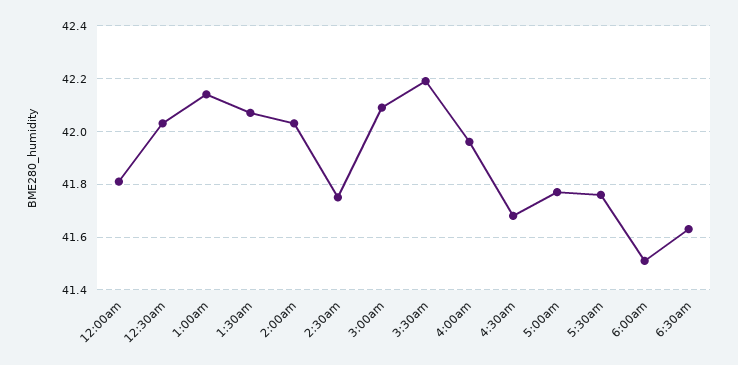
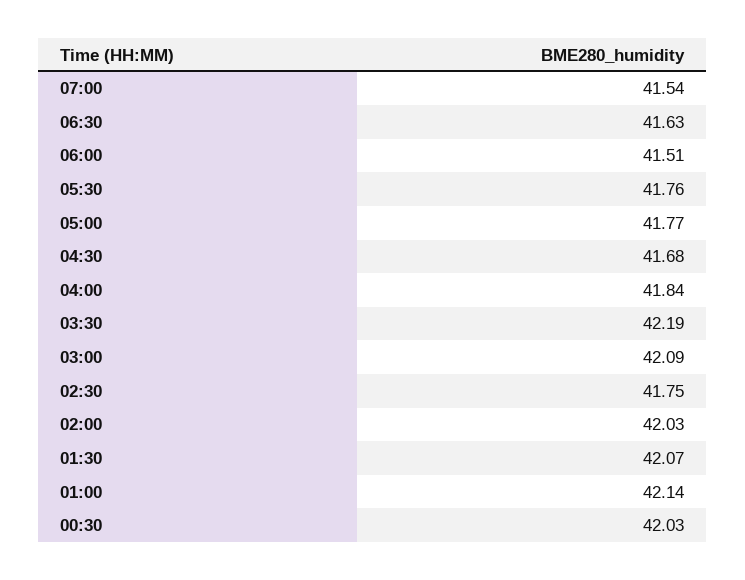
12:00am: 41.8 -> none
4:00am: 41.95 -> 41.84
07:00: none -> 41.54

